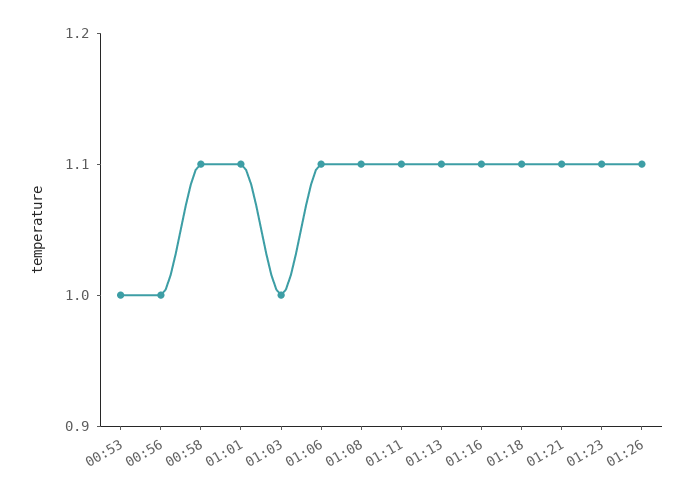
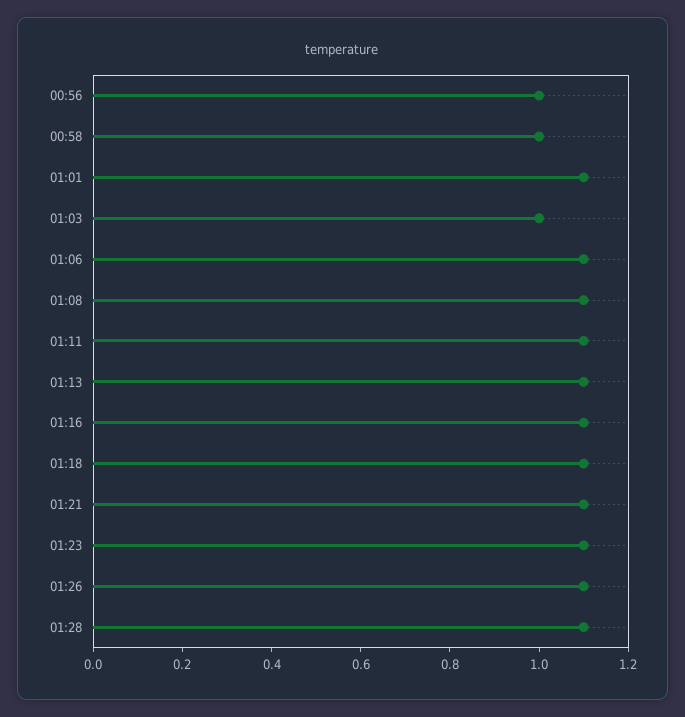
00:53: 1 -> none
00:58: 1.1 -> 1
01:28: none -> 1.1

